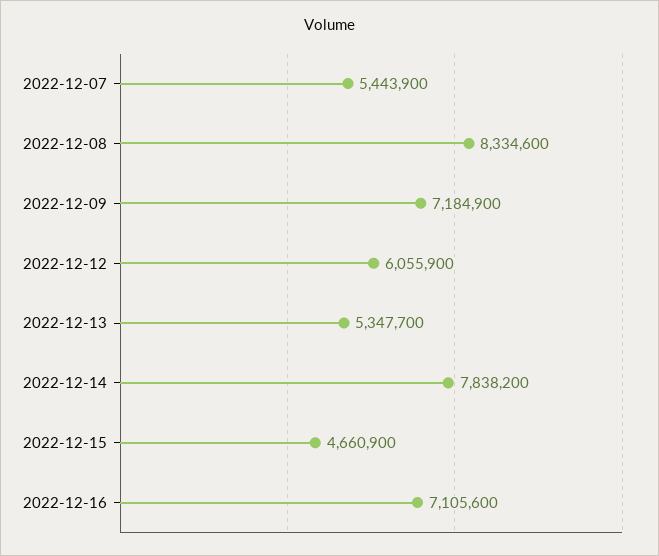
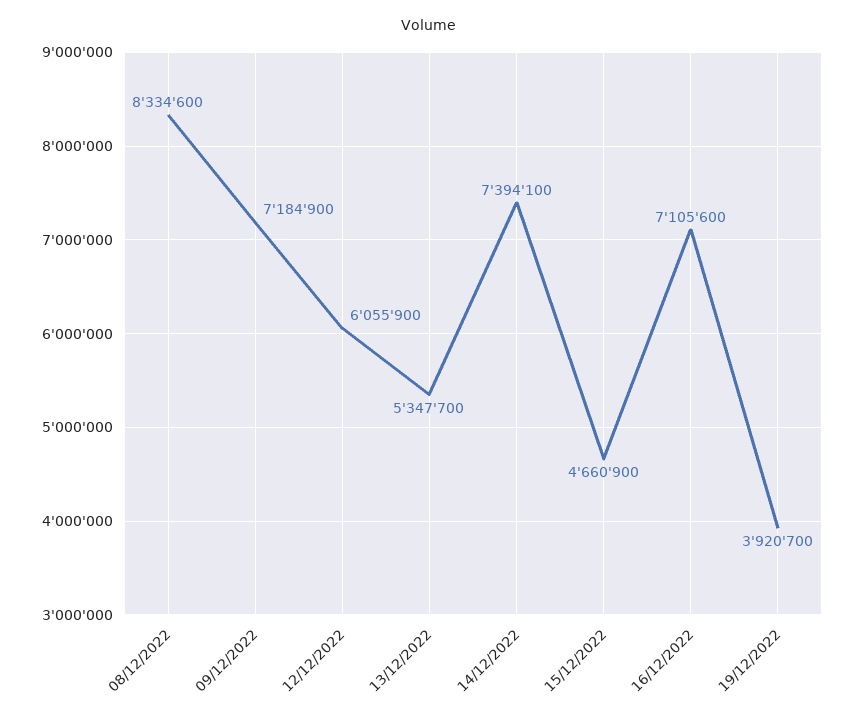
2022-12-07: 5443900 -> none
2022-12-14: 7838200 -> 7394100
19/12/2022: none -> 3920700

